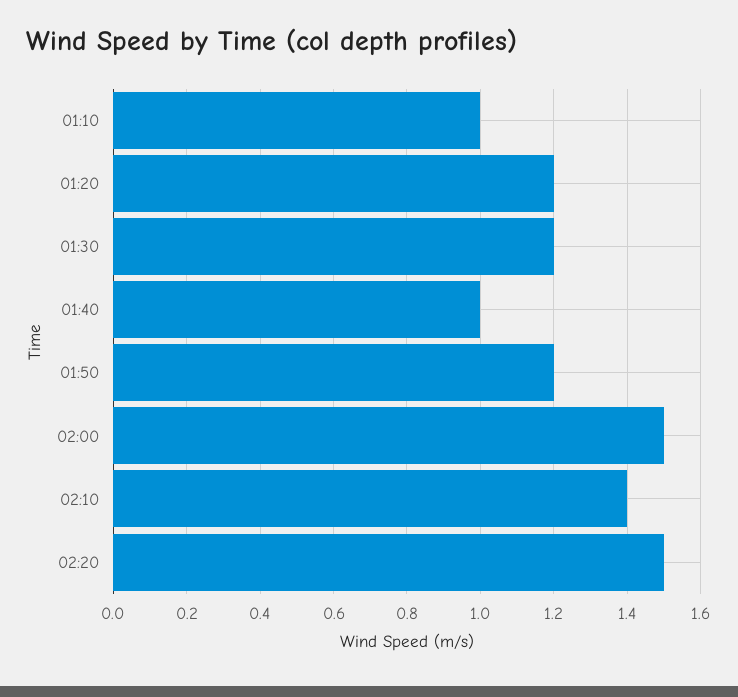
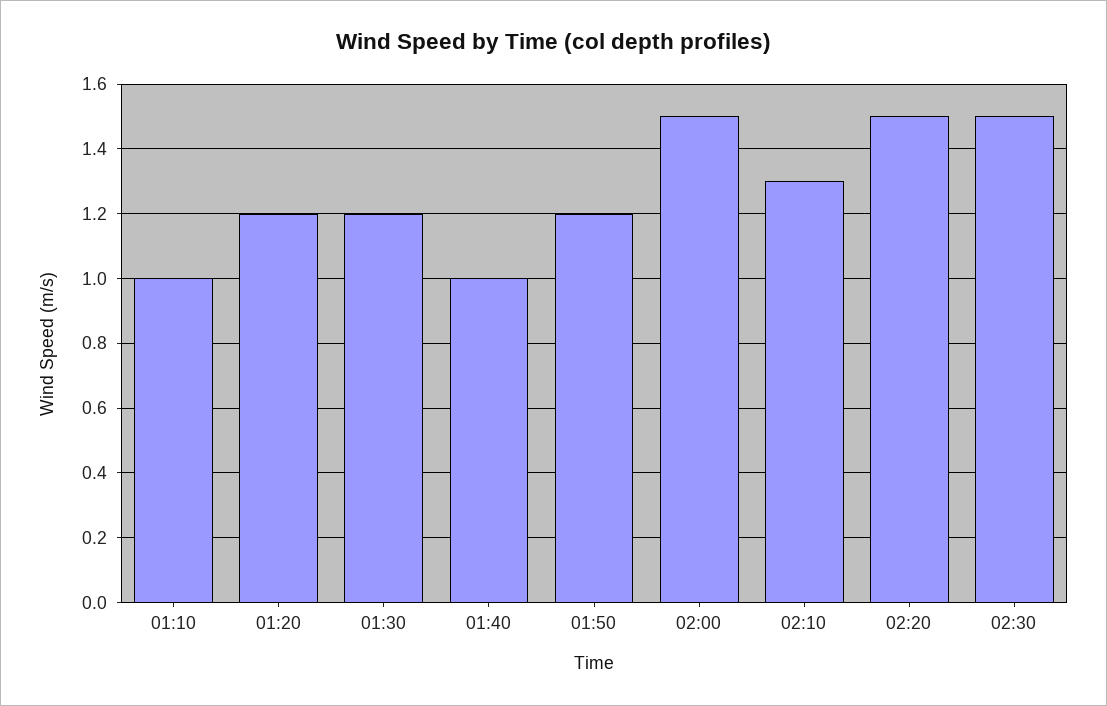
02:10: 1.4 -> 1.3
02:30: none -> 1.5

